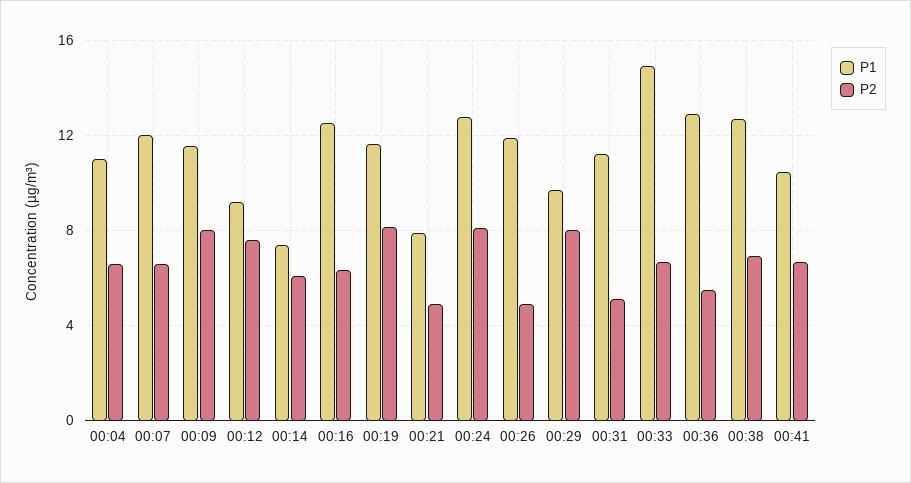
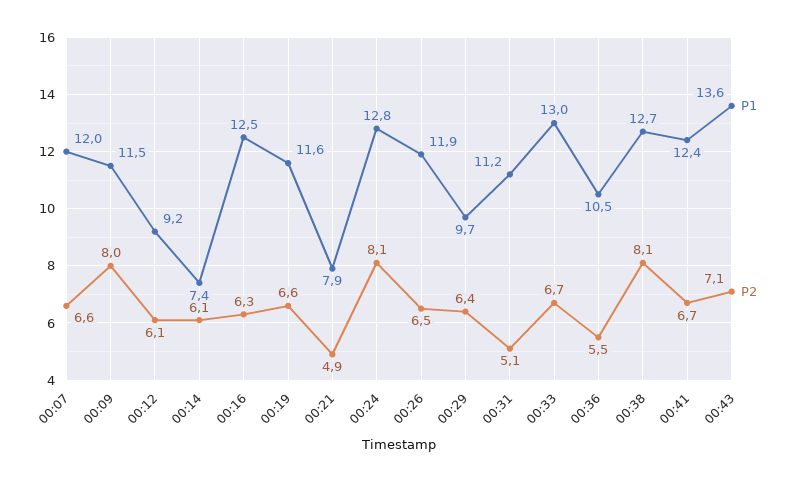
P1, 00:04: 11 -> none
P2, 00:04: 6.5 -> none
P2, 00:12: 7.5 -> 6.1
P2, 00:19: 8 -> 6.6
P2, 00:26: 5 -> 6.5
P2, 00:29: 8 -> 6.4
P1, 00:33: 15 -> 13
P1, 00:36: 13 -> 10.5
P2, 00:38: 7 -> 8.1
P1, 00:41: 10.5 -> 12.4
P1, 00:43: none -> 13.6
P2, 00:43: none -> 7.1

